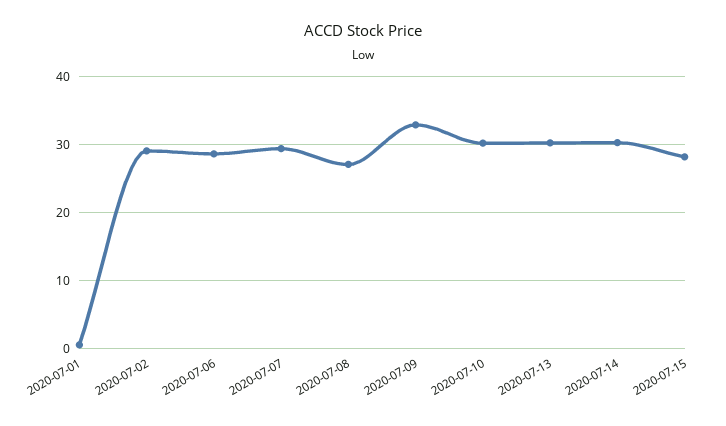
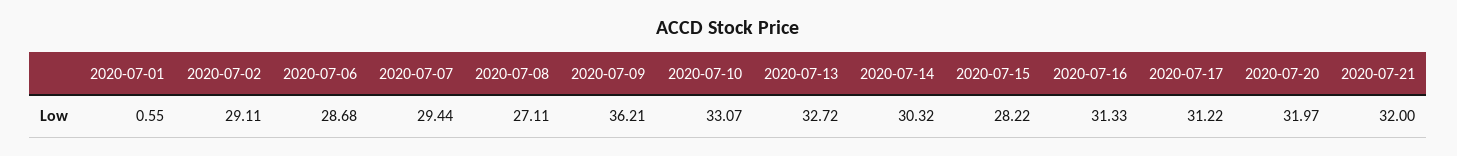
2020-07-09: 33 -> 36.21
2020-07-10: 30 -> 33.07
2020-07-13: 30 -> 32.72
2020-07-16: none -> 31.33
2020-07-17: none -> 31.22
2020-07-20: none -> 31.97
2020-07-21: none -> 32

